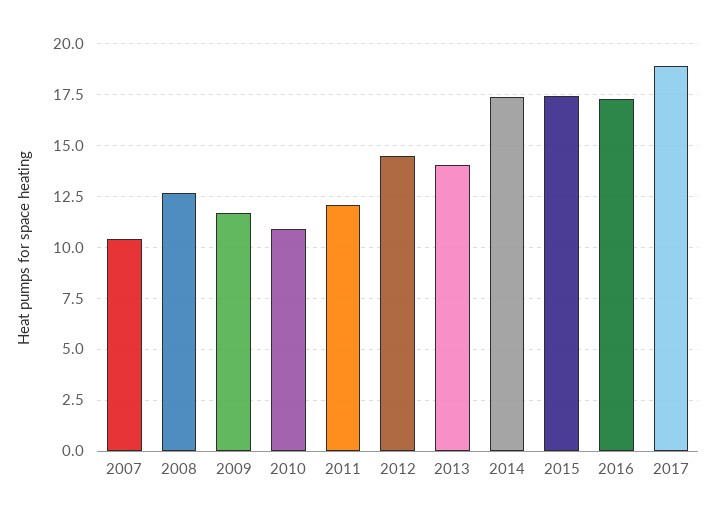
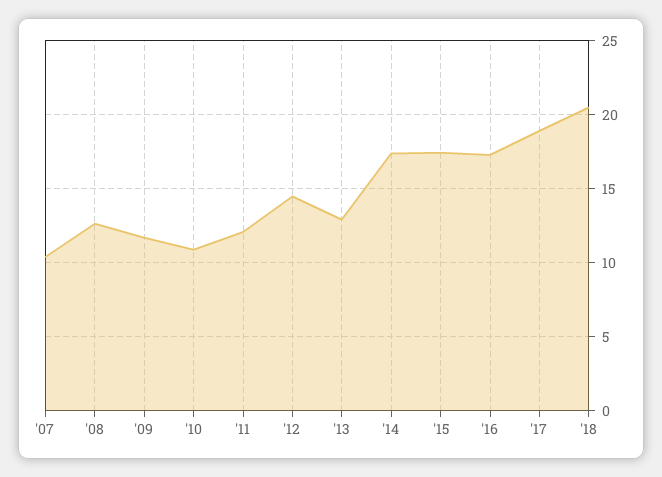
2013: 14 -> 13
'18: none -> 20.5

